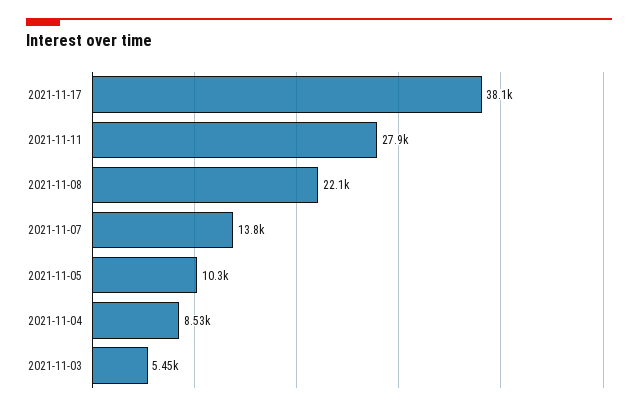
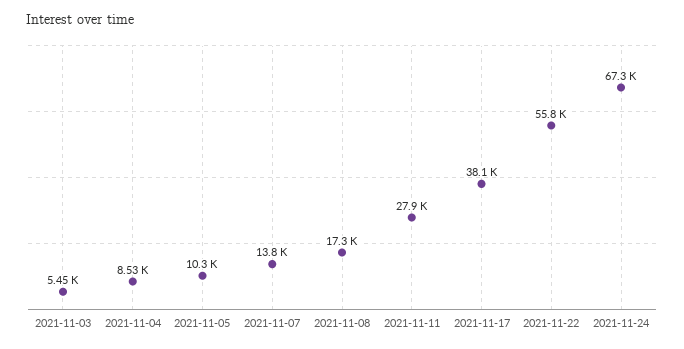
2021-11-08: 22100 -> 17300
2021-11-22: none -> 55800
2021-11-24: none -> 67300

